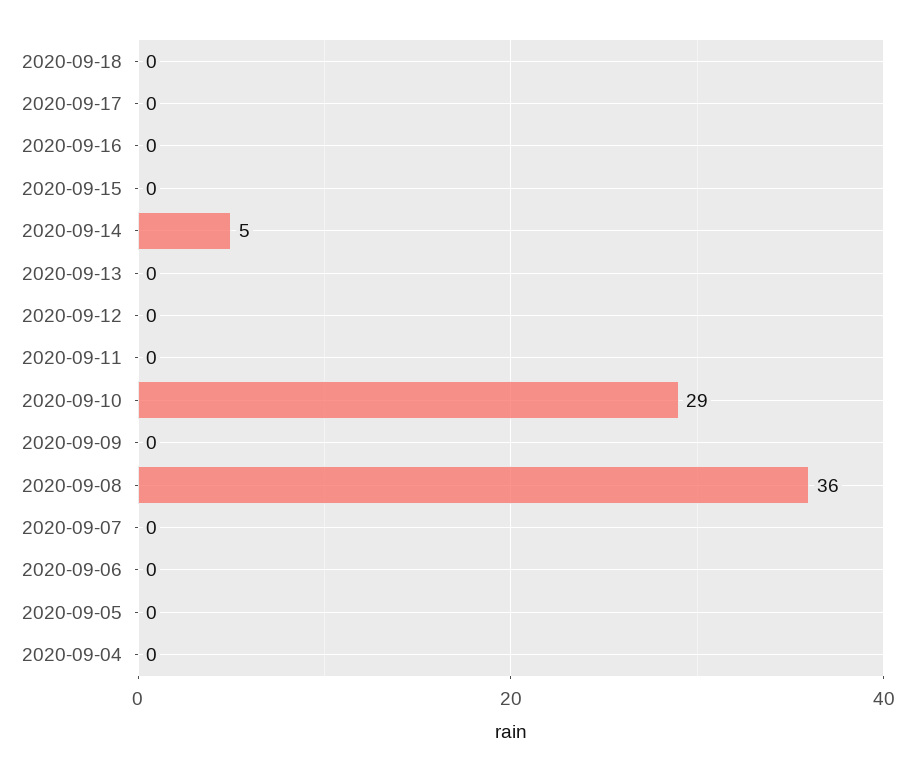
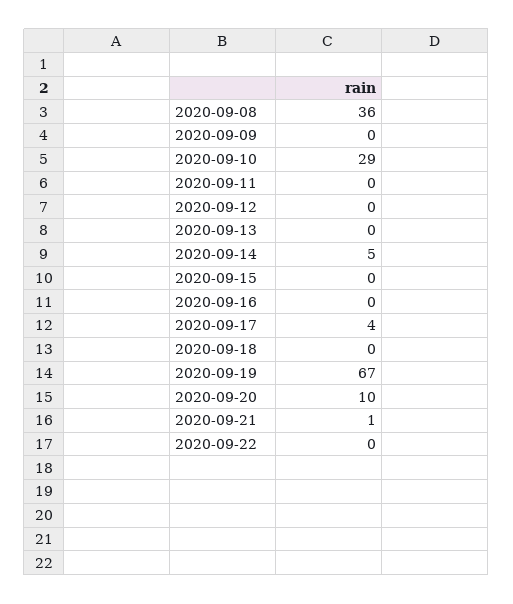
2020-09-17: 0 -> 4
2020-09-07: 0 -> none
2020-09-06: 0 -> none
2020-09-05: 0 -> none
2020-09-04: 0 -> none
2020-09-19: none -> 67
2020-09-20: none -> 10
2020-09-21: none -> 1
2020-09-22: none -> 0

